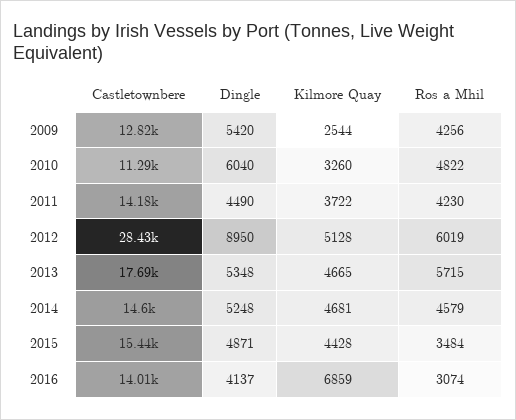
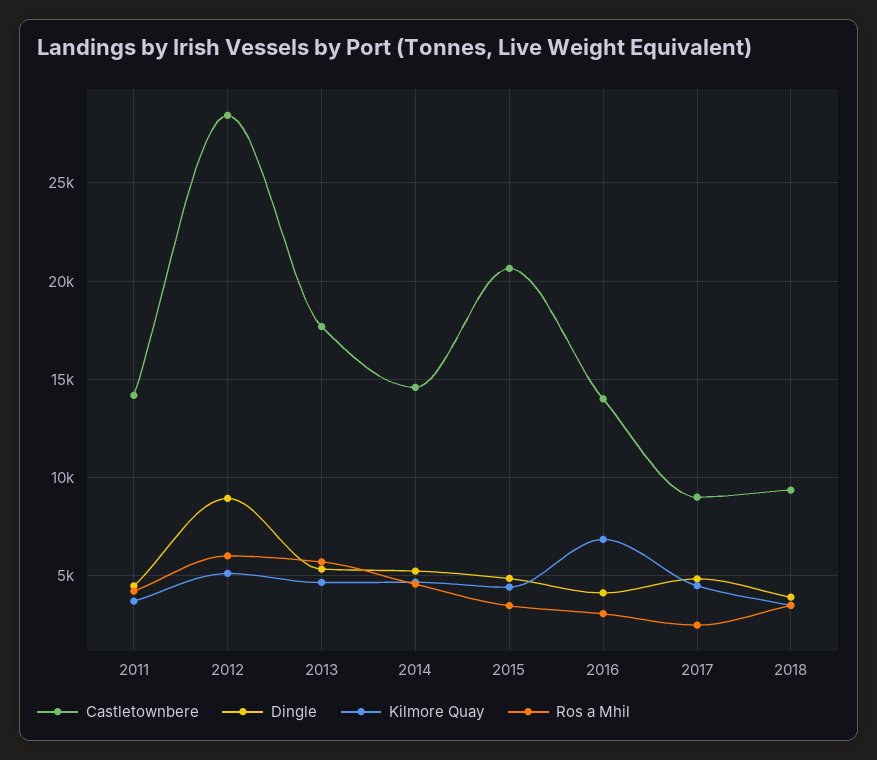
Castletownbere, 2009: 12820 -> none
Dingle, 2009: 5420 -> none
Kilmore Quay, 2009: 2544 -> none
Ros a Mhil, 2009: 4256 -> none
Castletownbere, 2010: 11290 -> none
Dingle, 2010: 6040 -> none
Kilmore Quay, 2010: 3260 -> none
Ros a Mhil, 2010: 4822 -> none
Castletownbere, 2015: 15440 -> 20500
Castletownbere, 2017: none -> 9000
Dingle, 2017: none -> 5000
Kilmore Quay, 2017: none -> 4500
Ros a Mhil, 2017: none -> 2500
Castletownbere, 2018: none -> 9500
Dingle, 2018: none -> 4000
Kilmore Quay, 2018: none -> 3500
Ros a Mhil, 2018: none -> 3500

